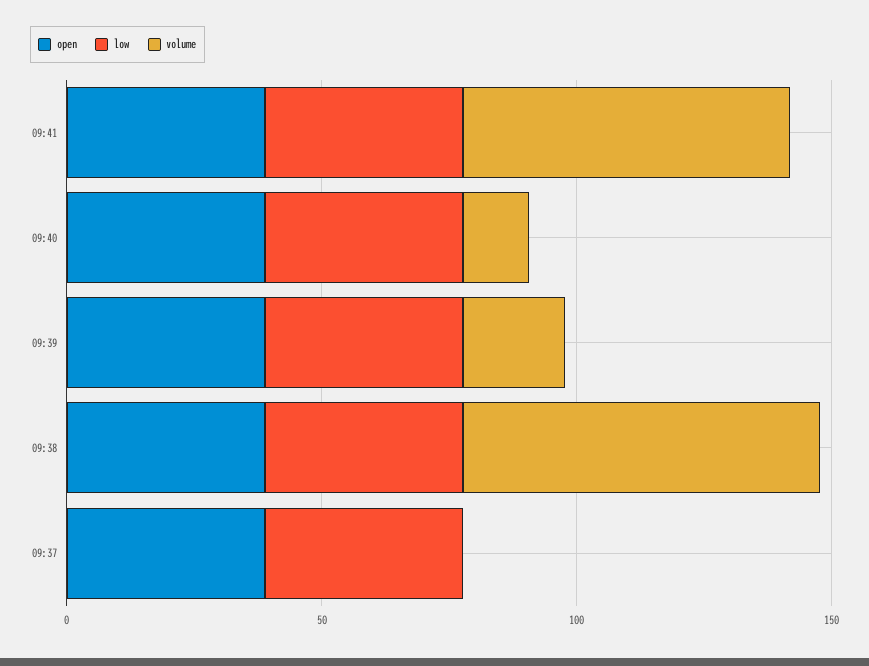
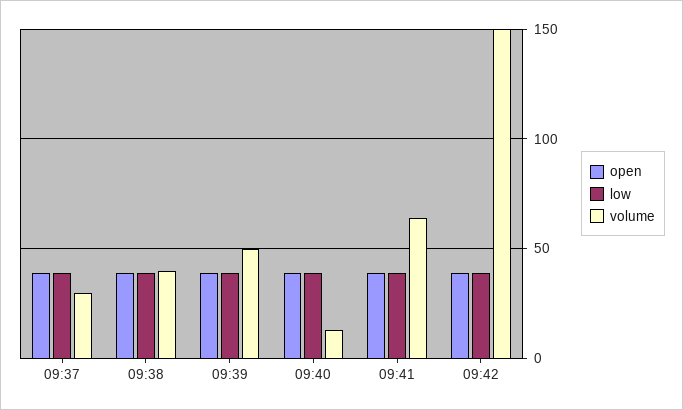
volume, 09:39: 20 -> 50
volume, 09:38: 70 -> 40
volume, 09:37: 0 -> 30
open, 09:42: none -> 40
low, 09:42: none -> 40
volume, 09:42: none -> 150

